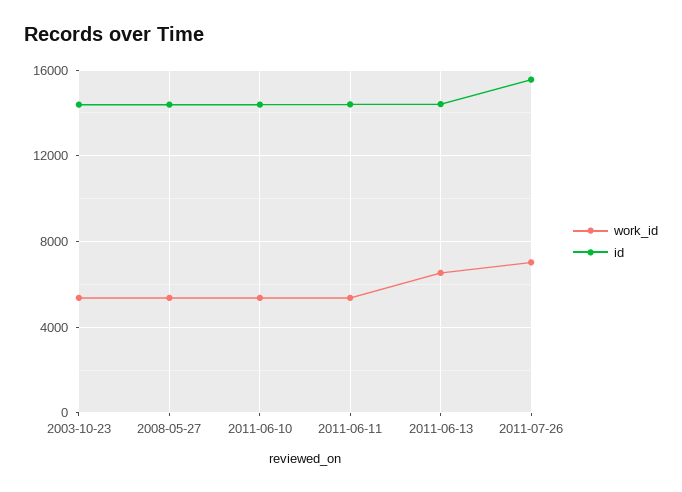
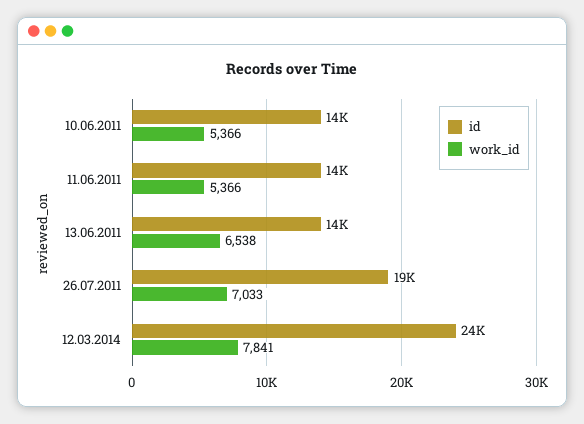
work_id, 2003-10-23: 5500 -> none
id, 2003-10-23: 14500 -> none
work_id, 2008-05-27: 5500 -> none
id, 2008-05-27: 14500 -> none
id, 2011-07-26: 15500 -> 19000
id, 12.03.2014: none -> 24000
work_id, 12.03.2014: none -> 7841

